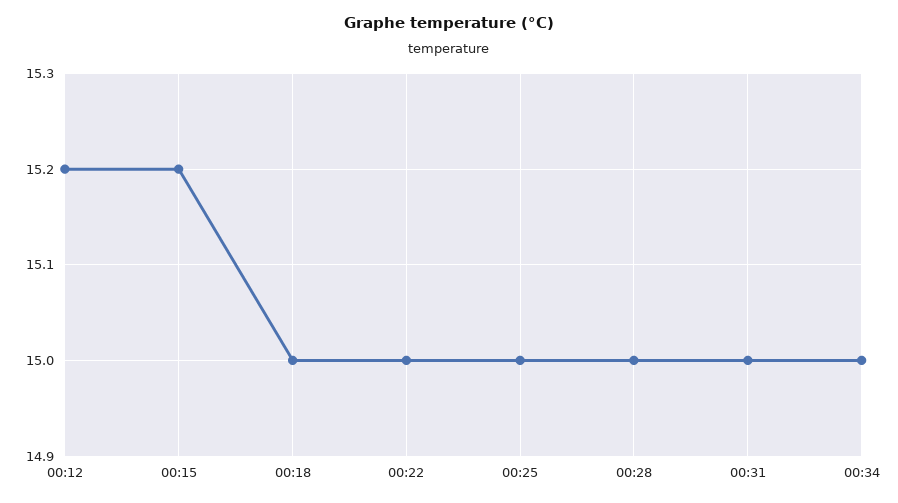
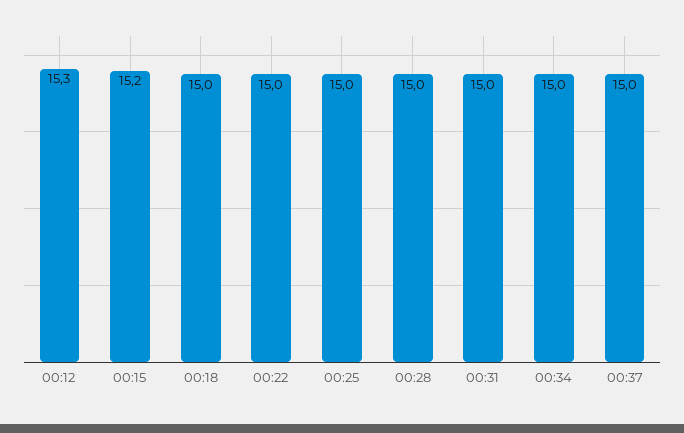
00:12: 15.2 -> 15.3
00:37: none -> 15

